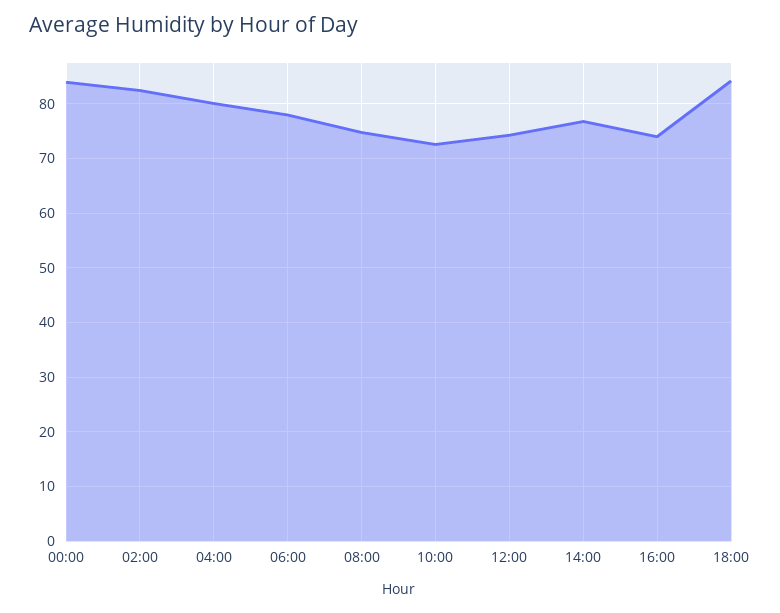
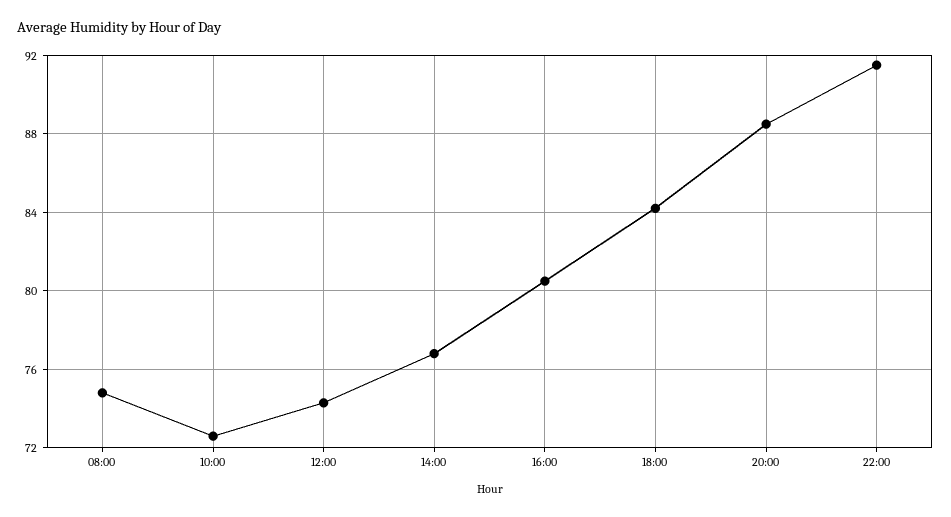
00:00: 84 -> none
02:00: 82 -> none
04:00: 80 -> none
06:00: 78 -> none
16:00: 74 -> 80.5
20:00: none -> 88.5
22:00: none -> 91.5

